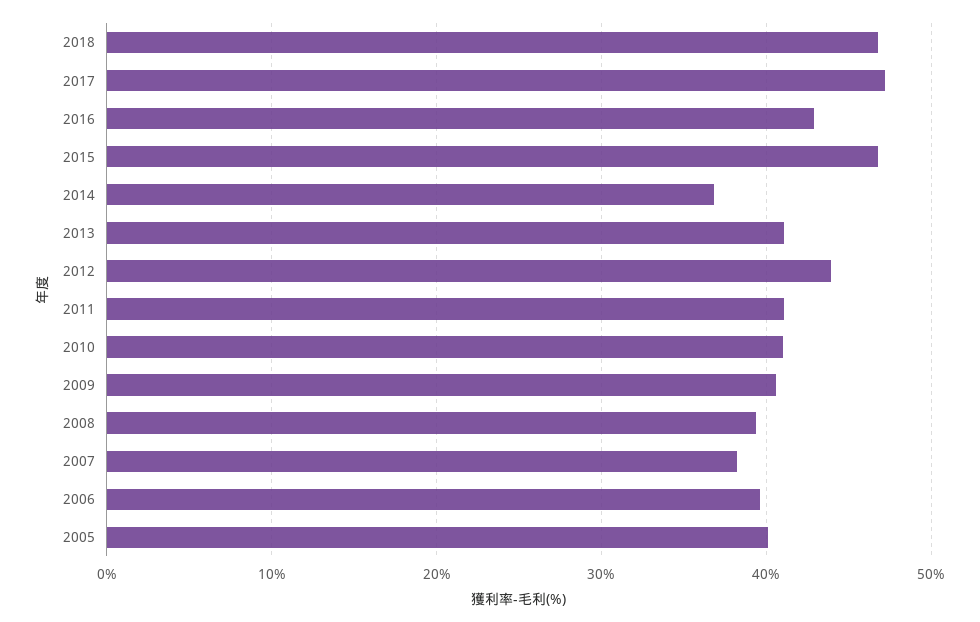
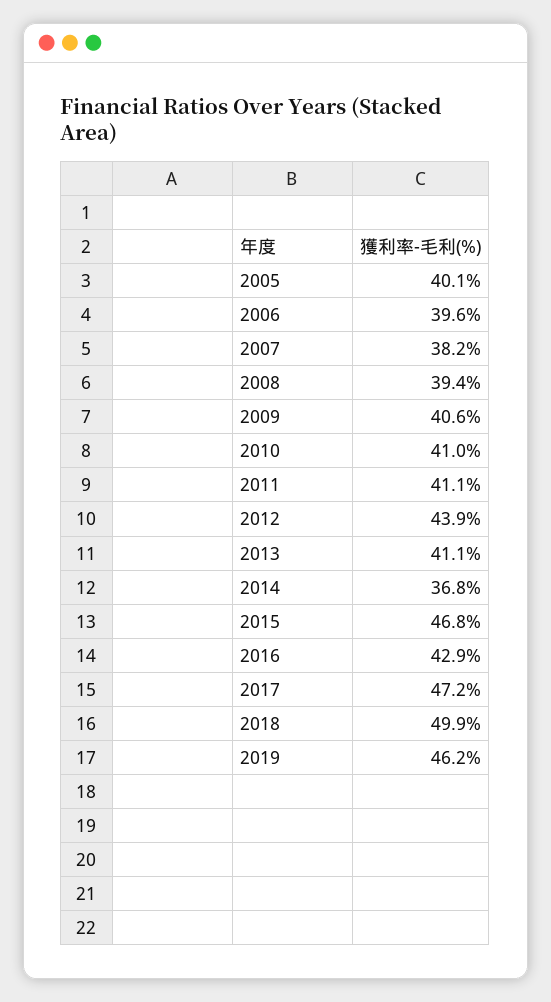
2018: 47 -> 49.9
2019: none -> 46.2

